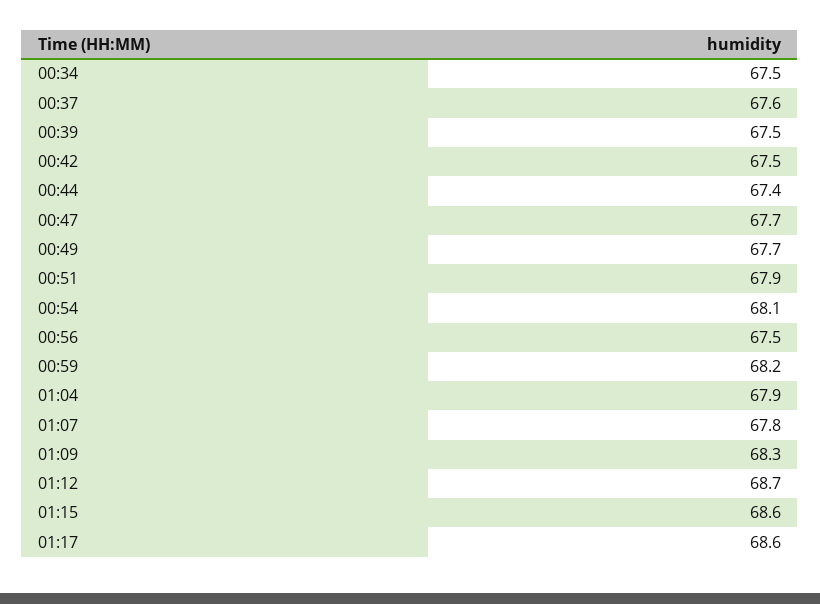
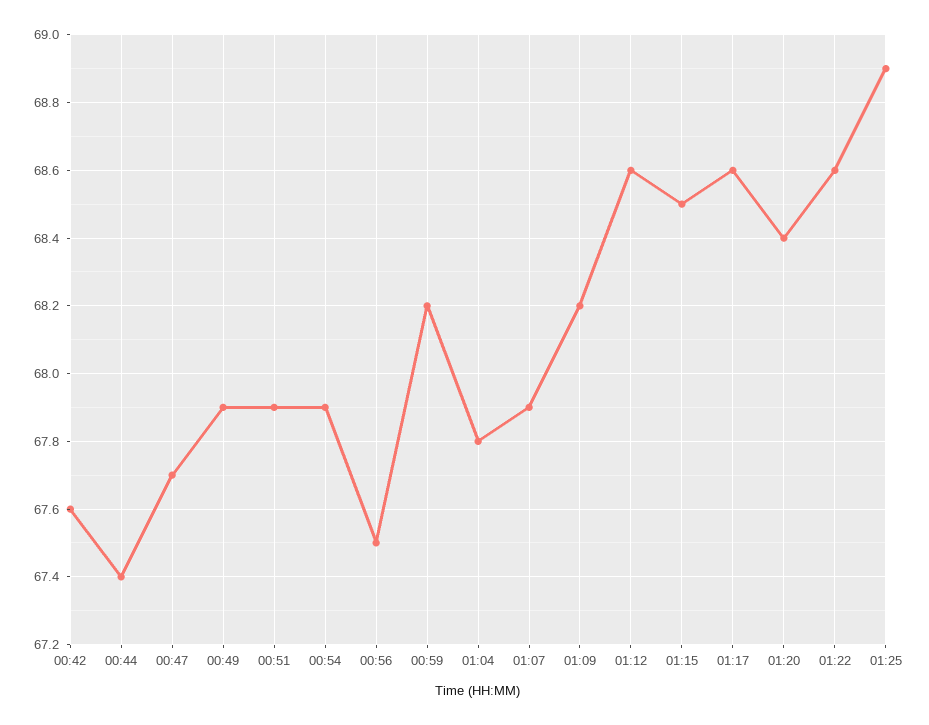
00:34: 67.5 -> none
00:37: 67.6 -> none
00:39: 67.5 -> none
00:42: 67.5 -> 67.6
00:49: 67.7 -> 67.9
00:54: 68.1 -> 67.9
01:04: 67.9 -> 67.8
01:07: 67.8 -> 67.9
01:09: 68.3 -> 68.2
01:12: 68.7 -> 68.6
01:15: 68.6 -> 68.5
01:20: none -> 68.4
01:22: none -> 68.6
01:25: none -> 68.9

